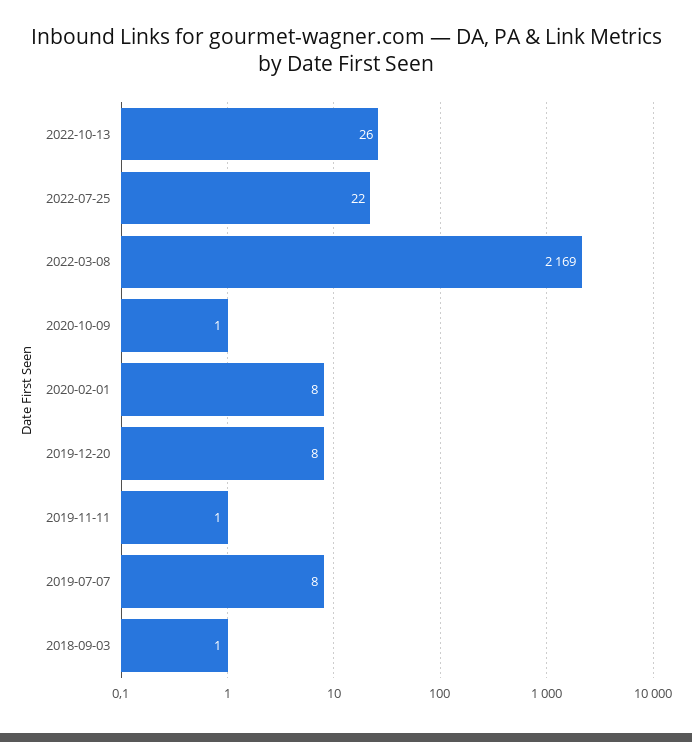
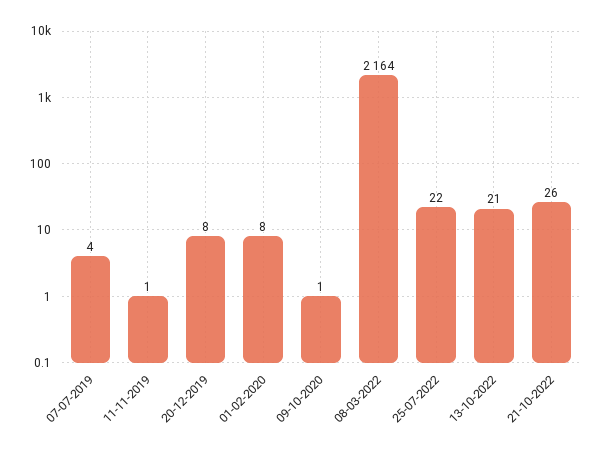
2022-10-13: 26 -> 21
2022-03-08: 2169 -> 2164
2019-07-07: 8 -> 4
2018-09-03: 1 -> none
21-10-2022: none -> 26

